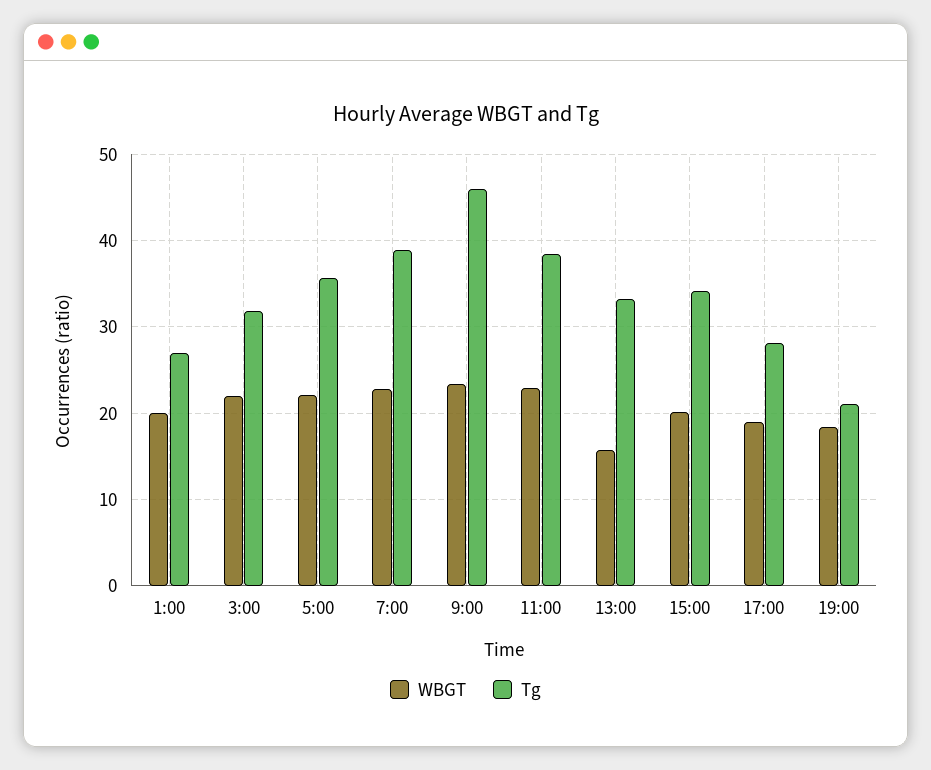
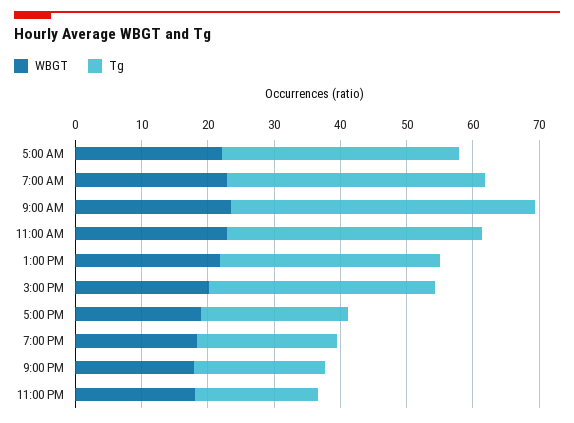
WBGT, 1:00: 20 -> none
Tg, 1:00: 27 -> none
WBGT, 3:00: 22 -> none
Tg, 3:00: 32 -> none
WBGT, 13:00: 16 -> 22
Tg, 17:00: 28 -> 22
WBGT, 9:00 PM: none -> 18
Tg, 9:00 PM: none -> 20
WBGT, 11:00 PM: none -> 18
Tg, 11:00 PM: none -> 18

